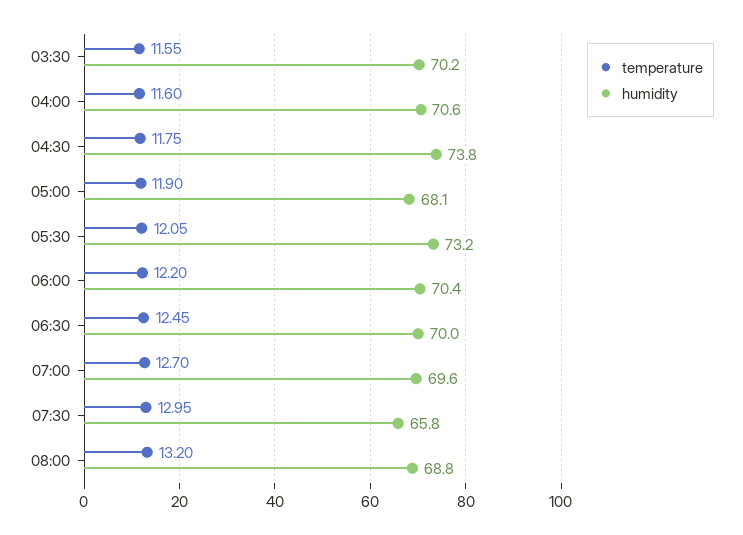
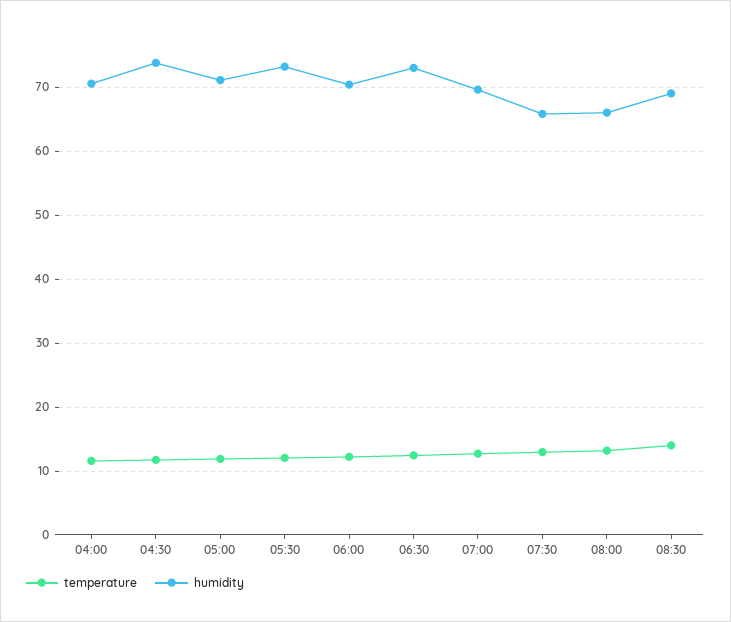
temperature, 03:30: 11.55 -> none
humidity, 03:30: 70.2 -> none
humidity, 05:00: 68.1 -> 71
humidity, 06:30: 70 -> 73
humidity, 08:00: 68.8 -> 66
temperature, 08:30: none -> 14
humidity, 08:30: none -> 69

